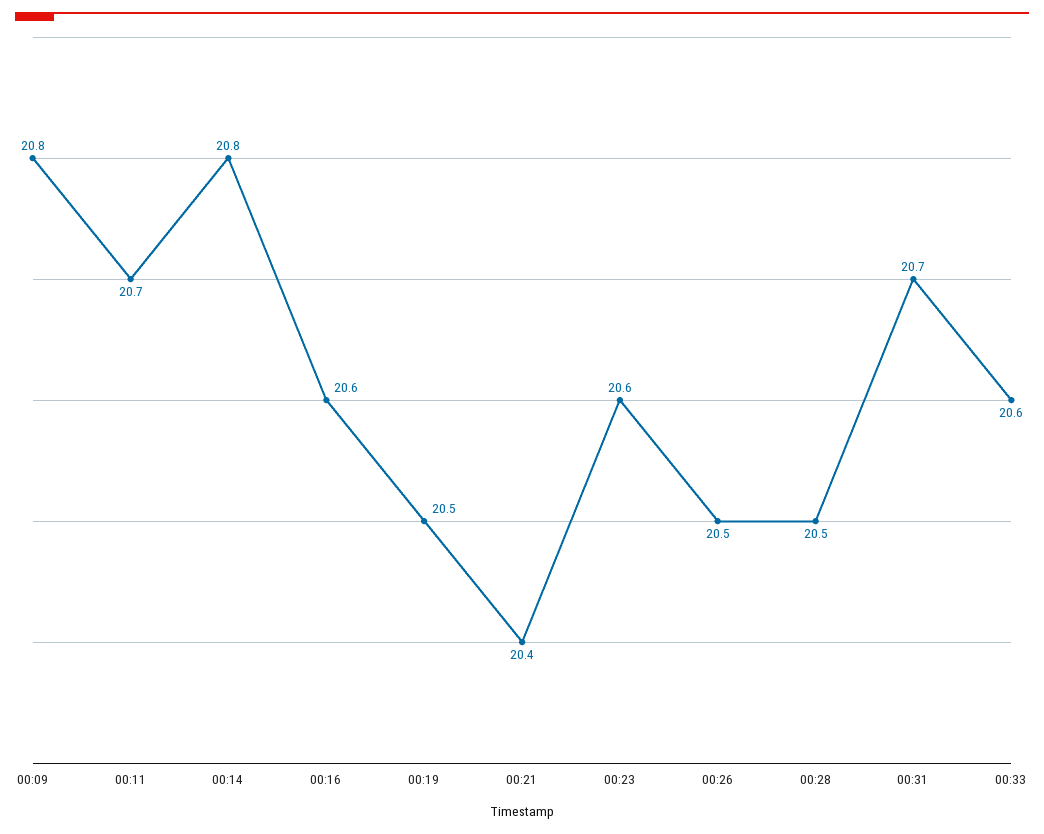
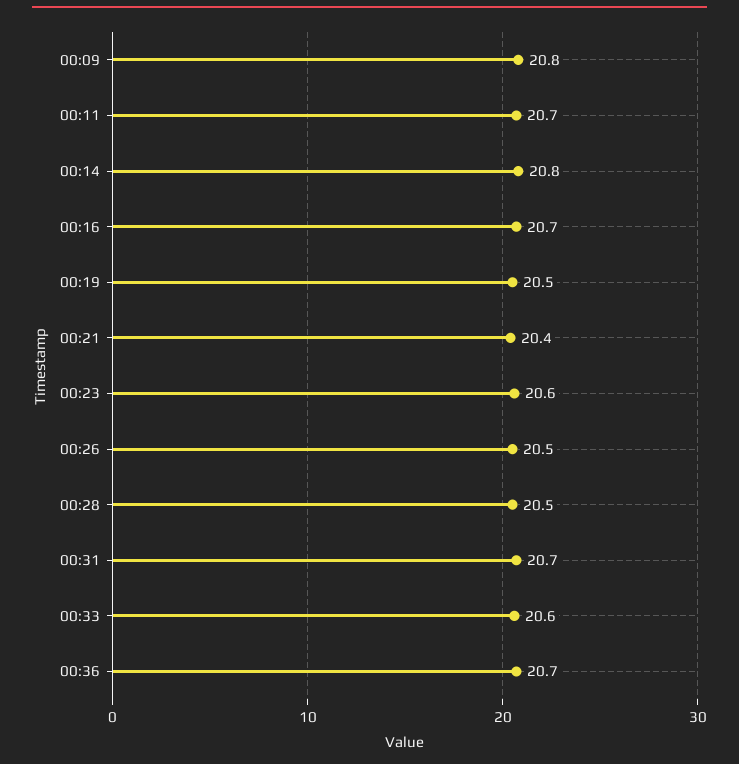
00:16: 20.6 -> 20.7
00:36: none -> 20.7

